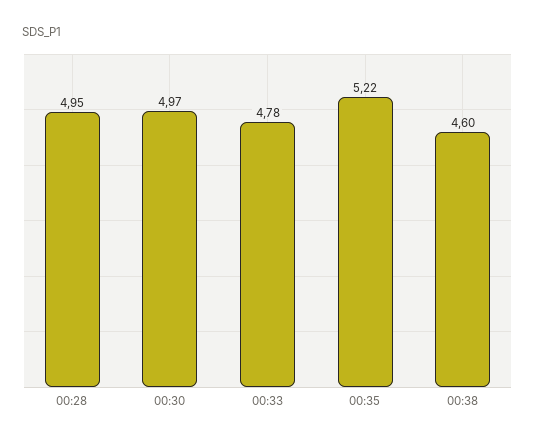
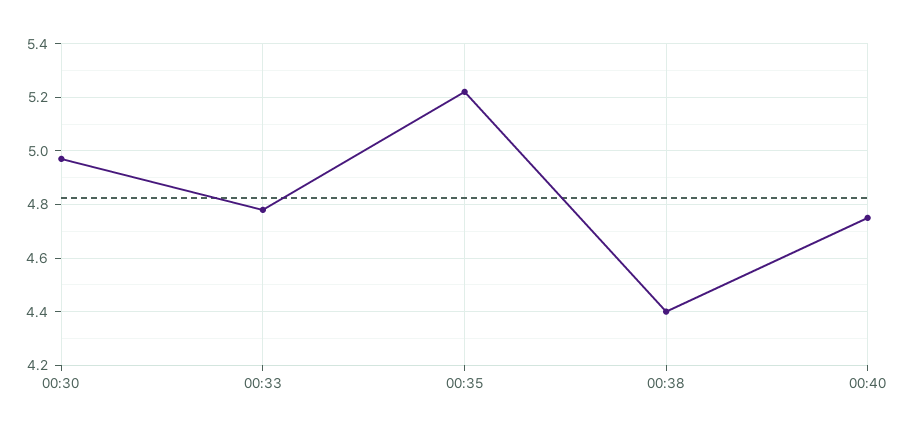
00:28: 4.95 -> none
00:38: 4.6 -> 4.4
00:40: none -> 4.75

